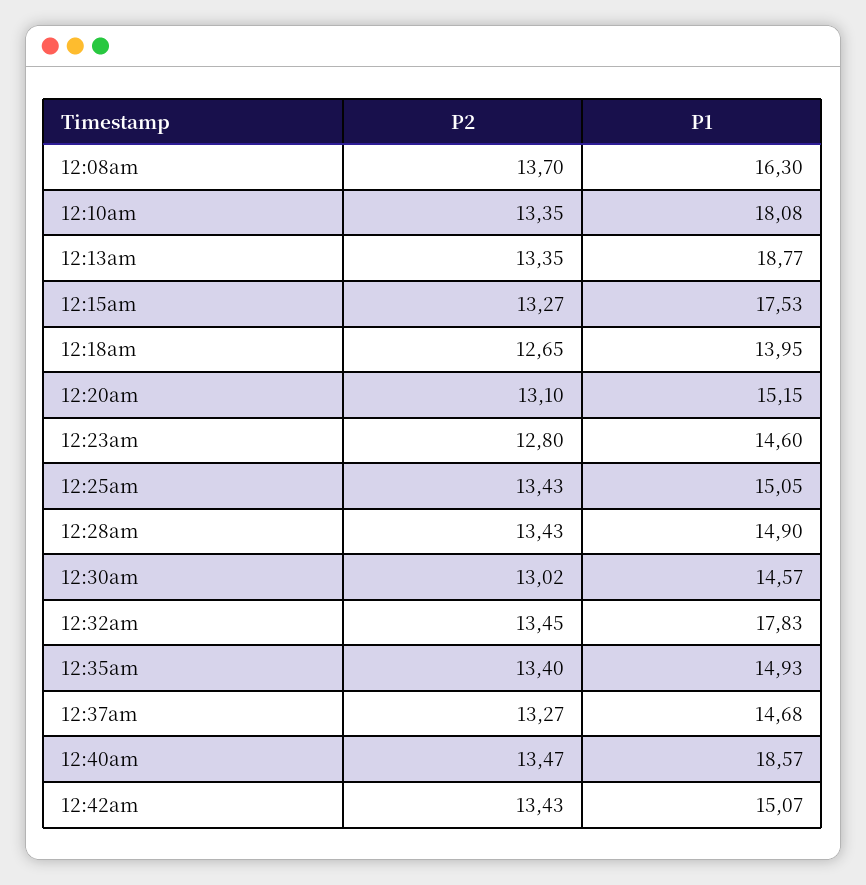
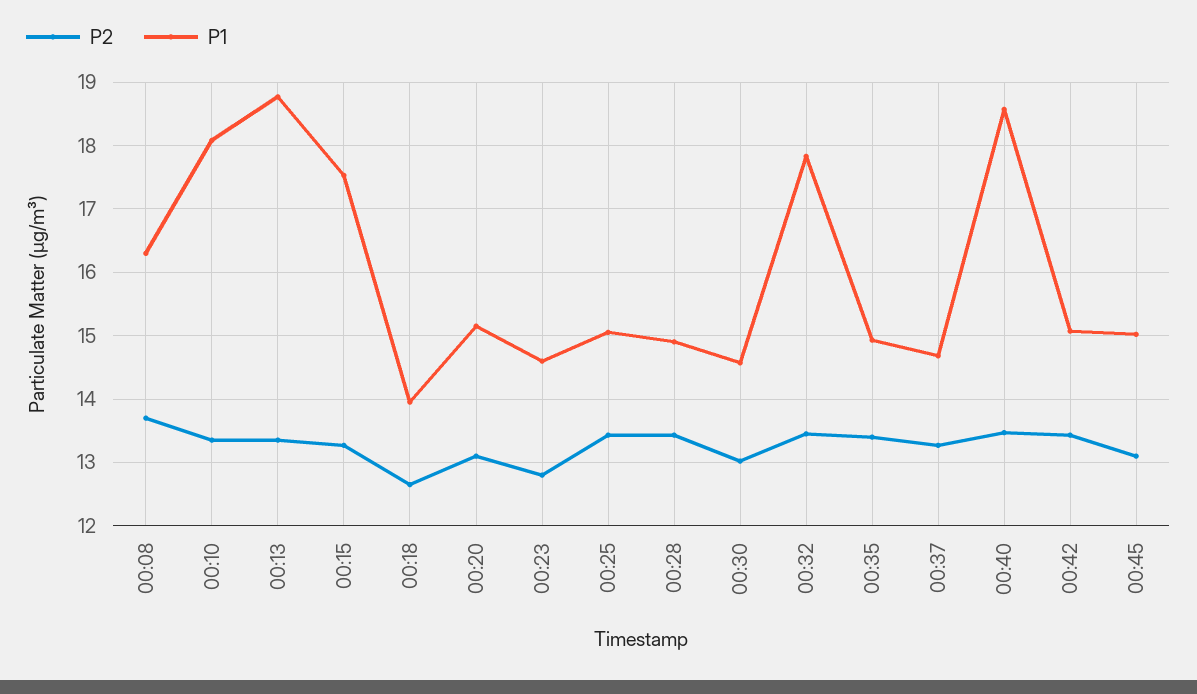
P2, 00:45: none -> 13.1
P1, 00:45: none -> 15

